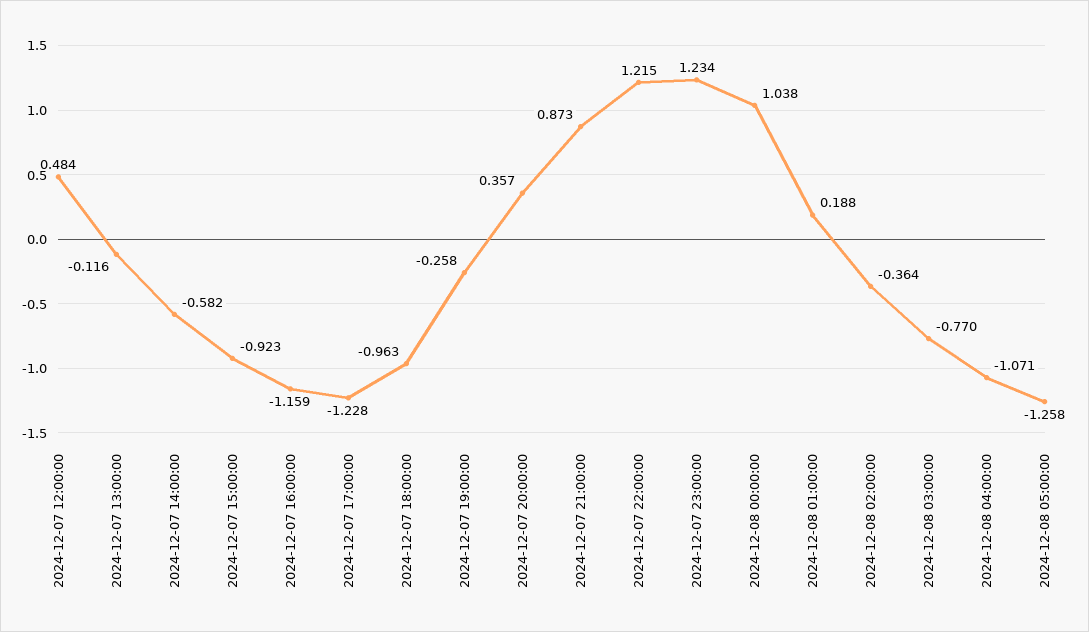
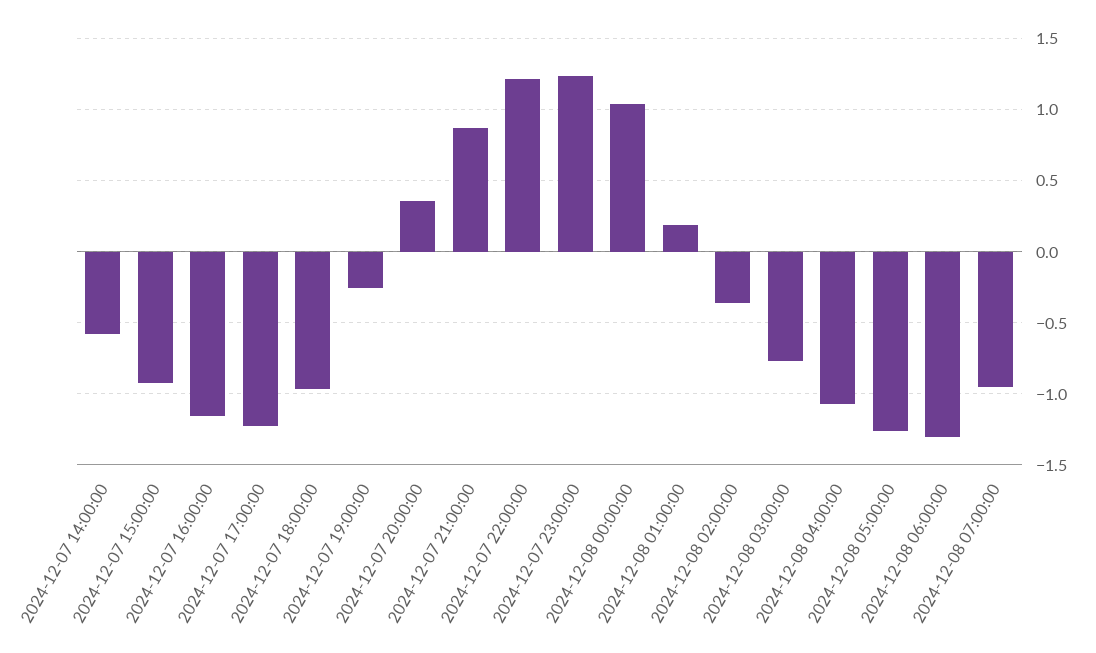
2024-12-07 12:00:00: 0.484 -> none
2024-12-07 13:00:00: -0.116 -> none
2024-12-08 06:00:00: none -> -1.3
2024-12-08 07:00:00: none -> -0.95

